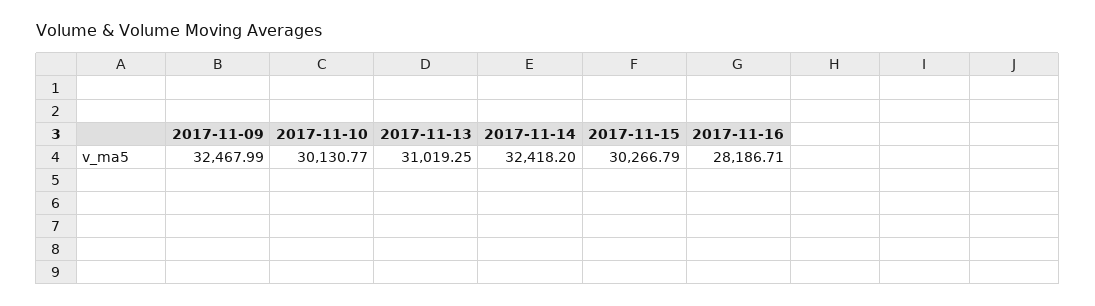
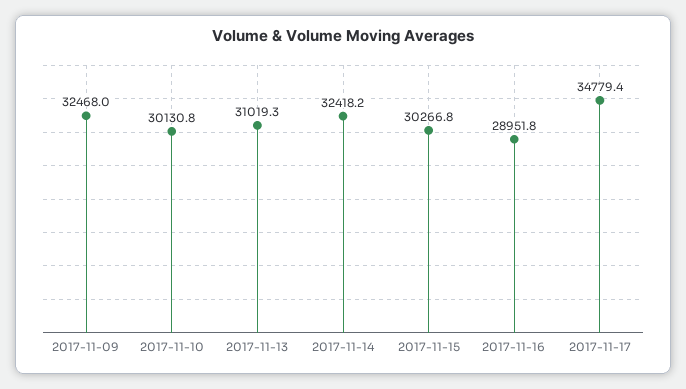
2017-11-16: 28186.71 -> 28951.8
2017-11-17: none -> 34779.4

